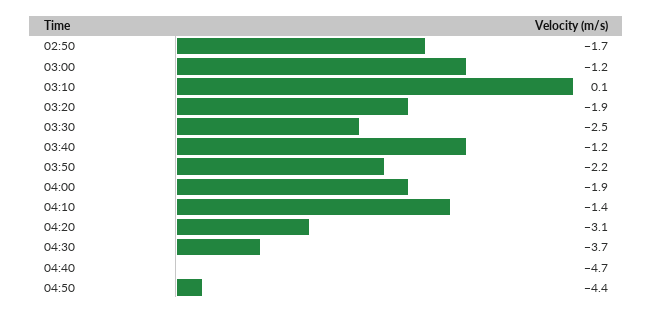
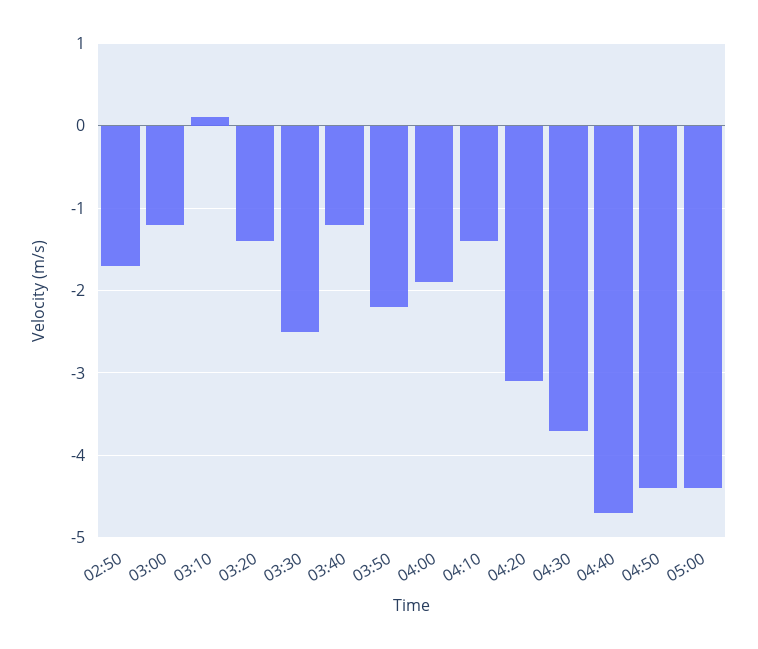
03:20: -1.9 -> -1.4
05:00: none -> -4.4

